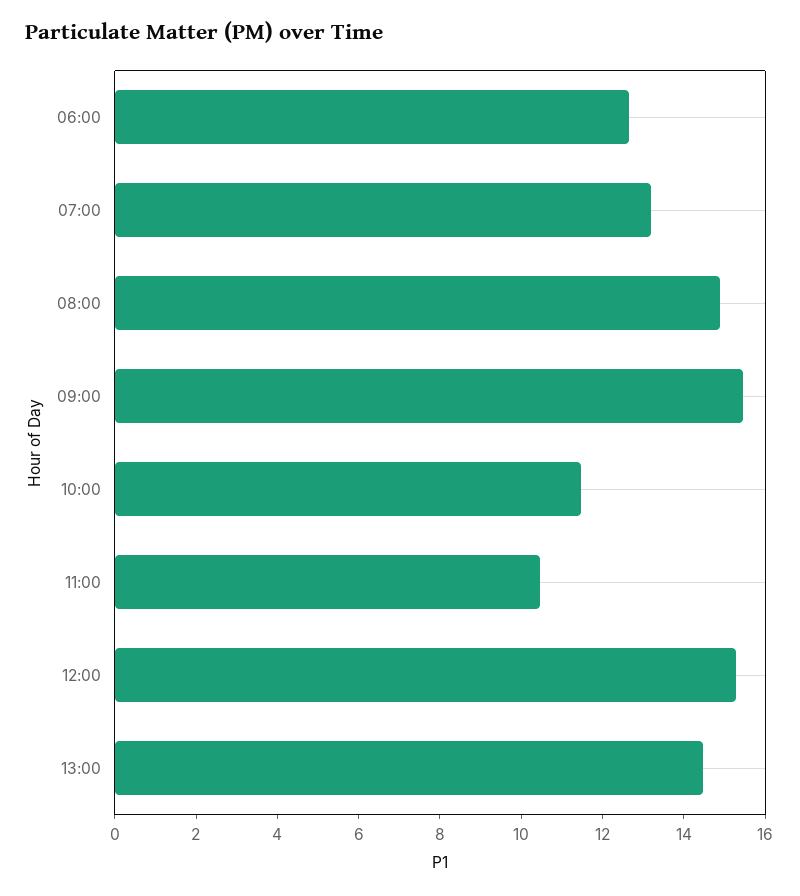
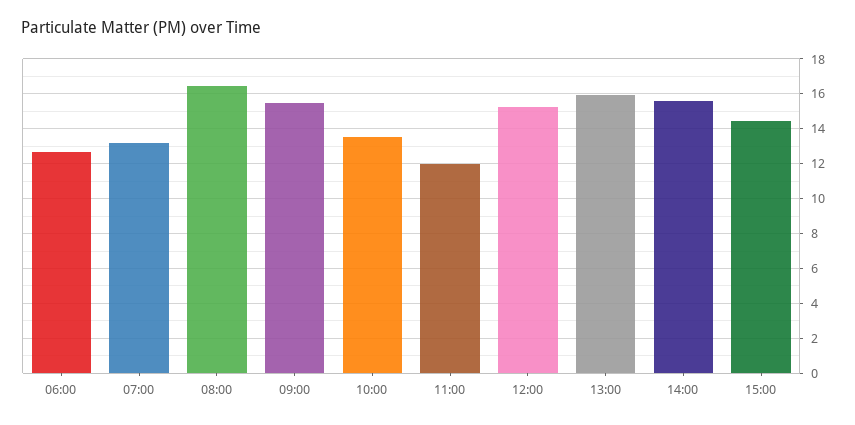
08:00: 15 -> 16.5
10:00: 11.5 -> 13.5
11:00: 10.5 -> 12
13:00: 14.5 -> 16
14:00: none -> 15.5
15:00: none -> 14.5

